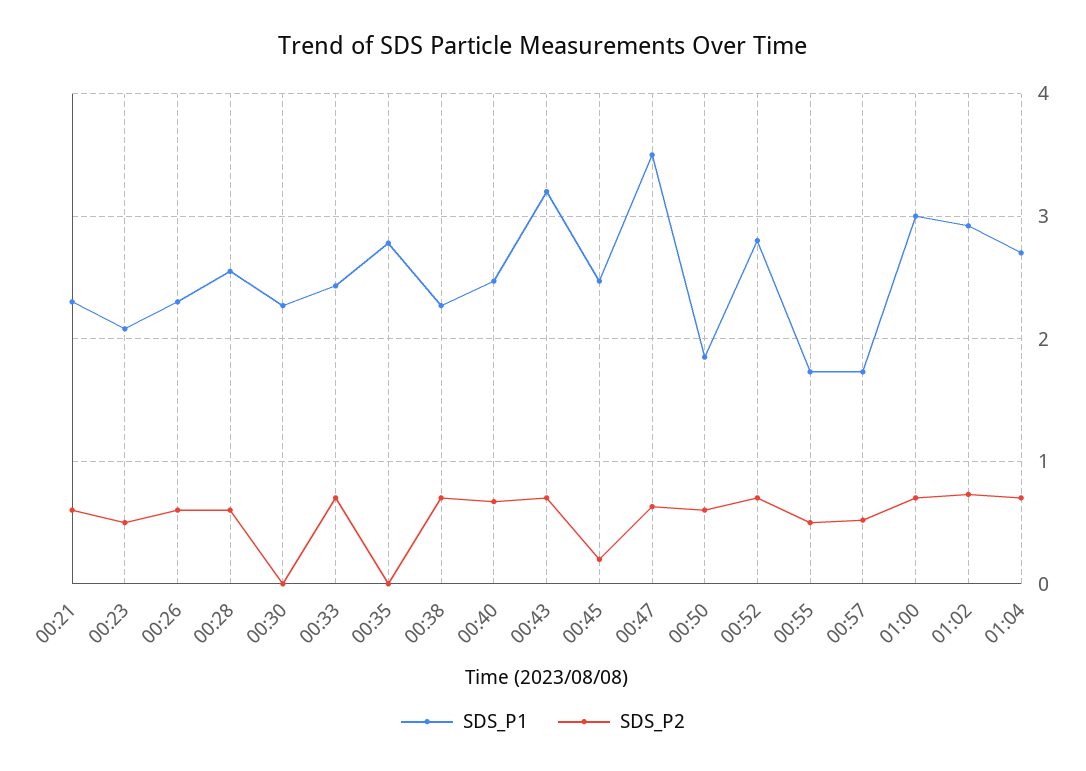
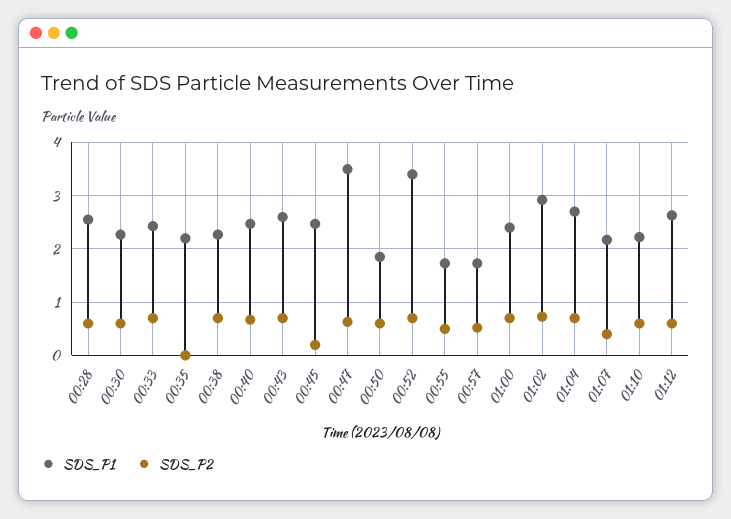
SDS_P1, 00:21: 2.3 -> none
SDS_P2, 00:21: 0.6 -> none
SDS_P1, 00:23: 2.1 -> none
SDS_P2, 00:23: 0.5 -> none
SDS_P1, 00:26: 2.3 -> none
SDS_P2, 00:26: 0.6 -> none
SDS_P2, 00:30: 0 -> 0.6
SDS_P1, 00:35: 2.8 -> 2.2
SDS_P1, 00:43: 3.2 -> 2.6
SDS_P1, 00:52: 2.8 -> 3.4
SDS_P1, 01:00: 3 -> 2.4
SDS_P1, 01:07: none -> 2.2
SDS_P2, 01:07: none -> 0.4
SDS_P1, 01:10: none -> 2.2
SDS_P2, 01:10: none -> 0.6
SDS_P1, 01:12: none -> 2.6
SDS_P2, 01:12: none -> 0.6

